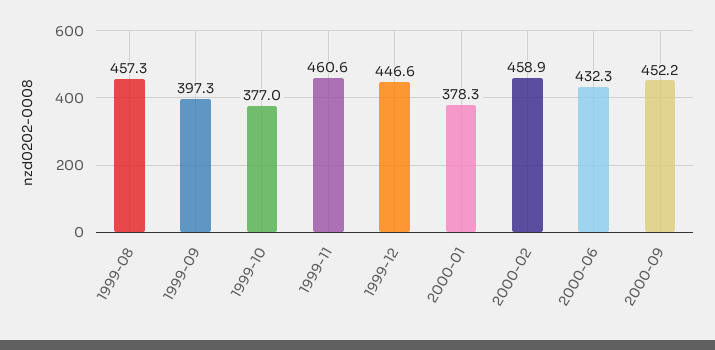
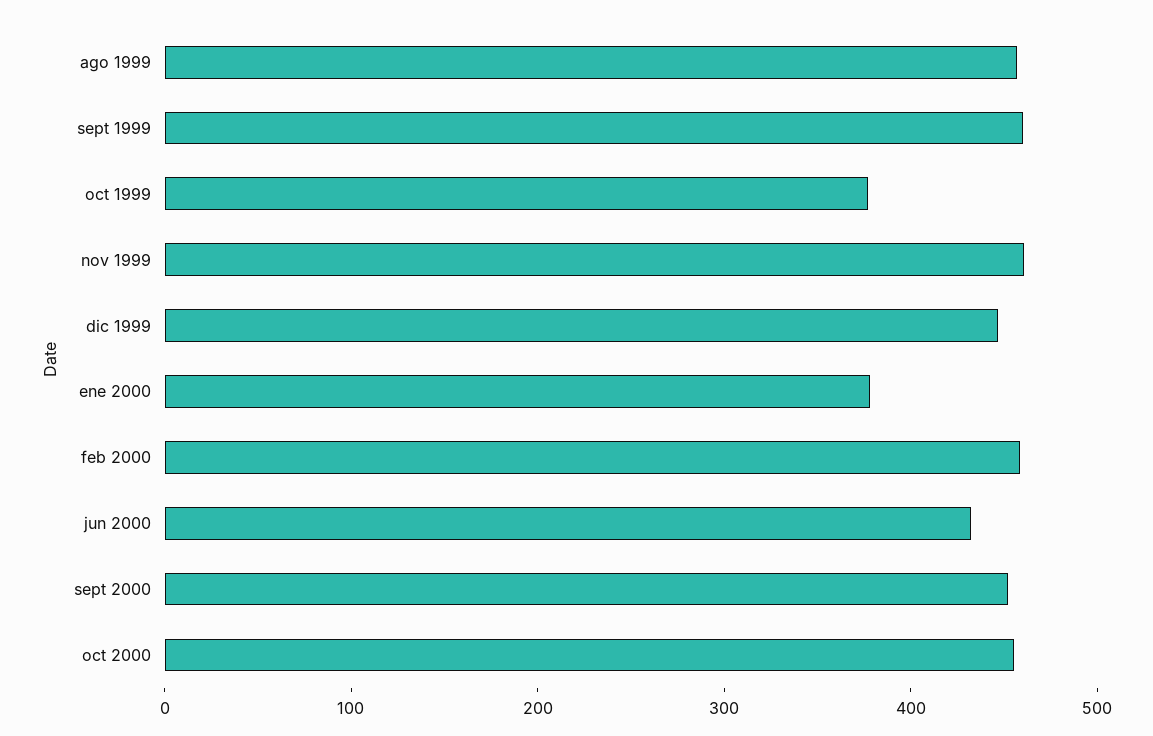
1999-09: 397.3 -> 460
oct 2000: none -> 460

